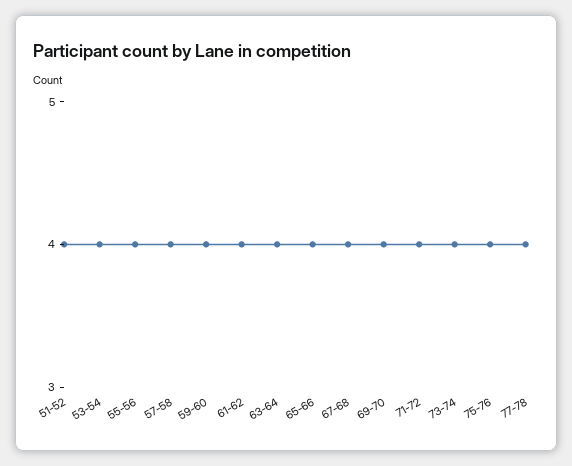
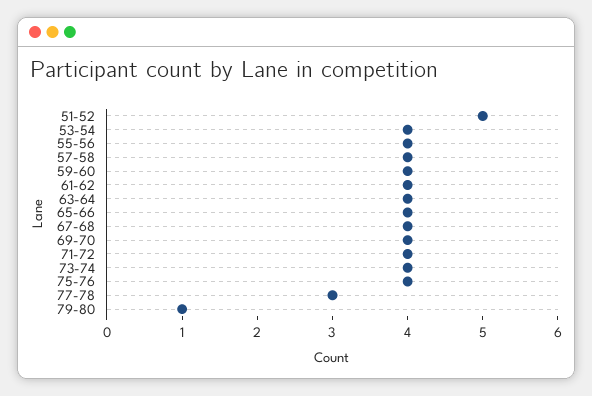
51-52: 4 -> 5
77-78: 4 -> 3
79-80: none -> 1

